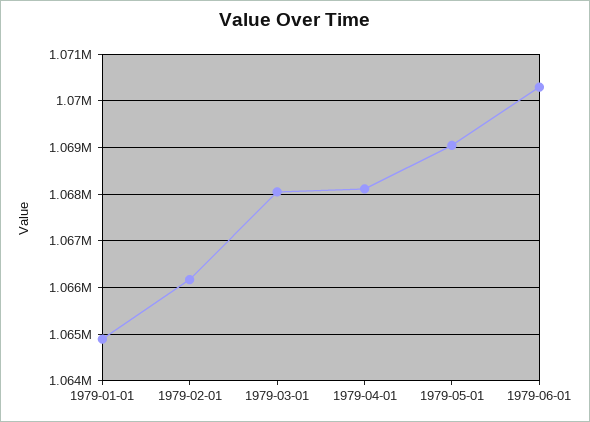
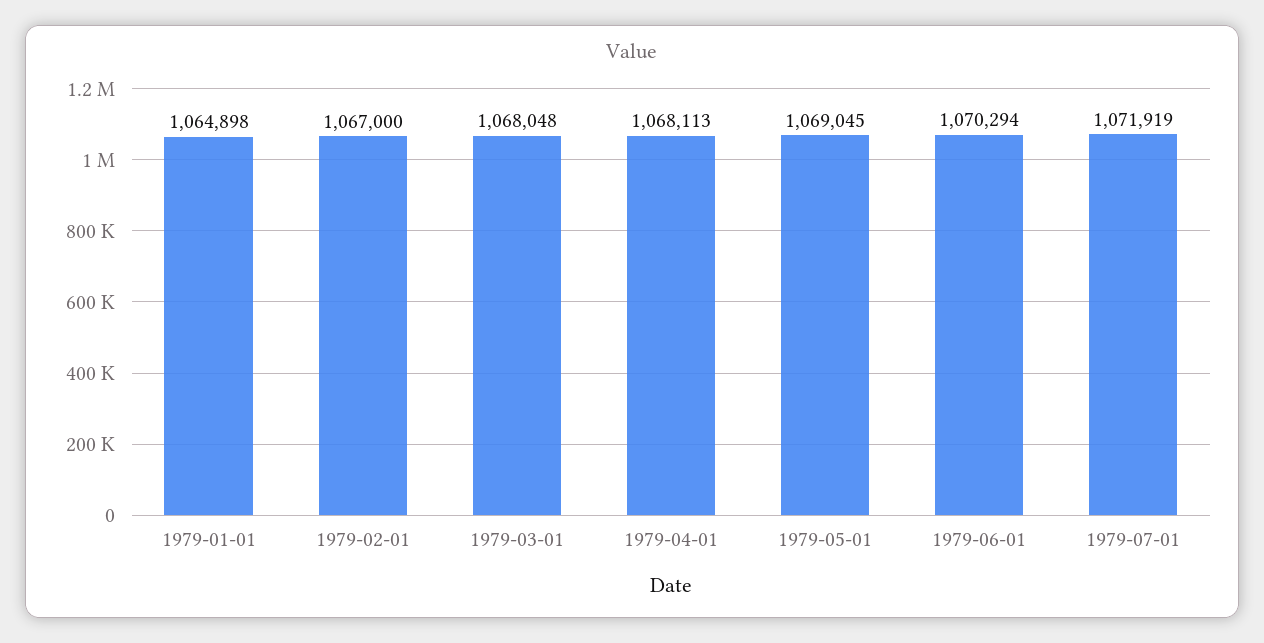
1979-02-01: 1066200 -> 1067000
1979-07-01: none -> 1071919

